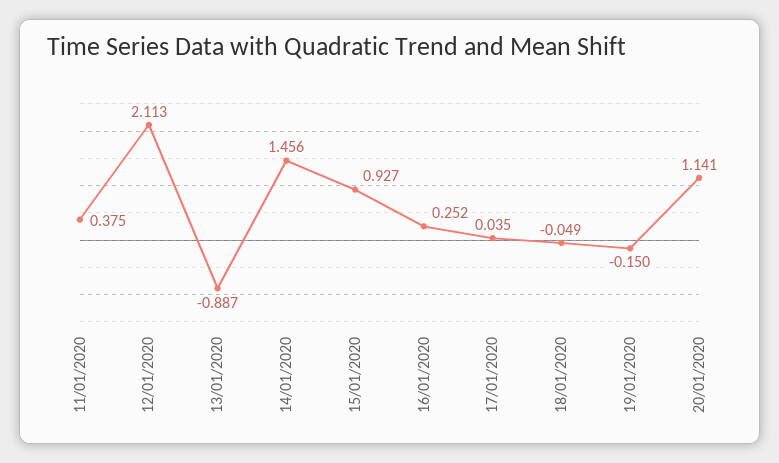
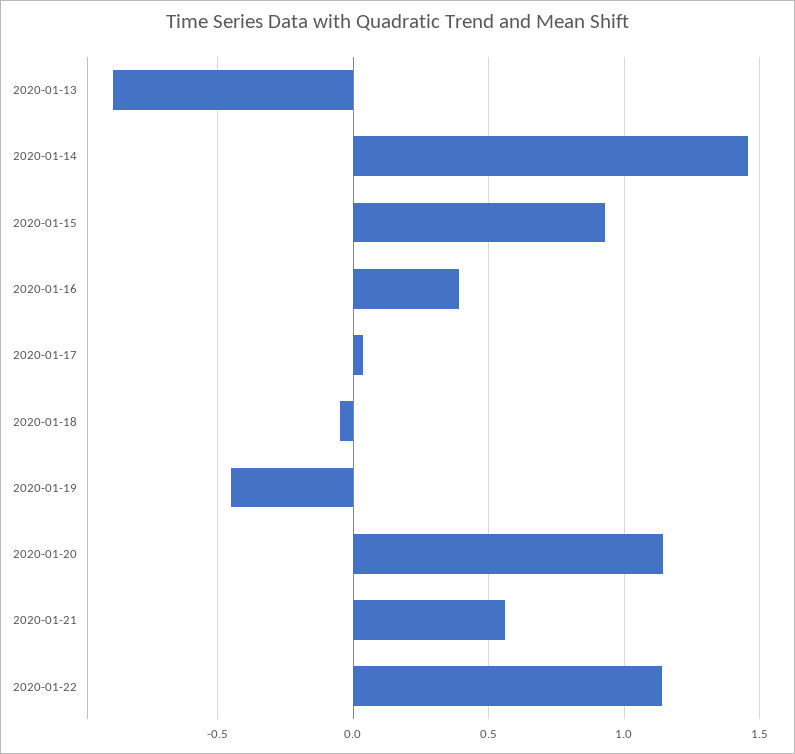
11/01/2020: 0.375 -> none
12/01/2020: 2.113 -> none
16/01/2020: 0.252 -> 0.4
19/01/2020: -0.15 -> -0.45
2020-01-21: none -> 0.55
2020-01-22: none -> 1.15

